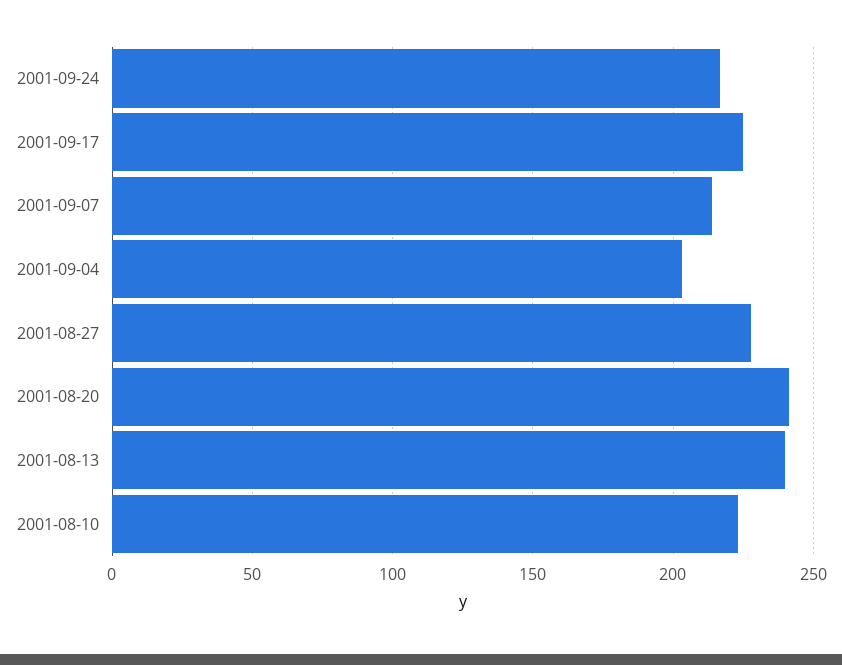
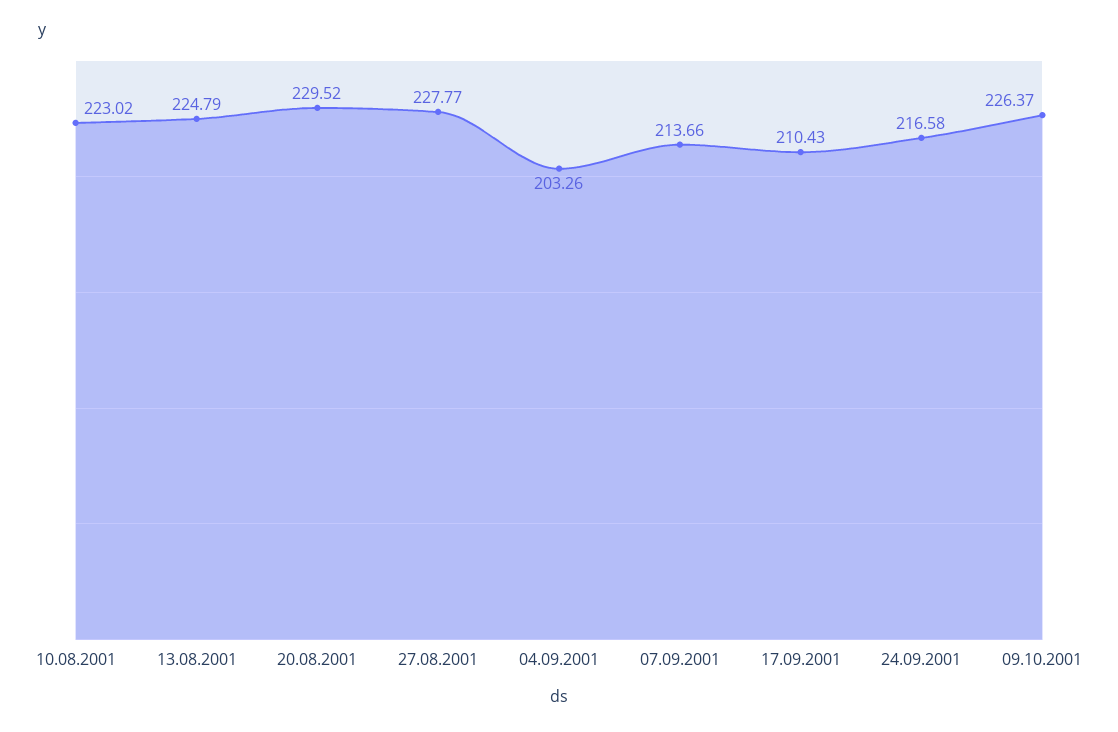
2001-09-17: 225 -> 210.43
2001-08-20: 240 -> 229.52
2001-08-13: 240 -> 224.79
09.10.2001: none -> 226.37

